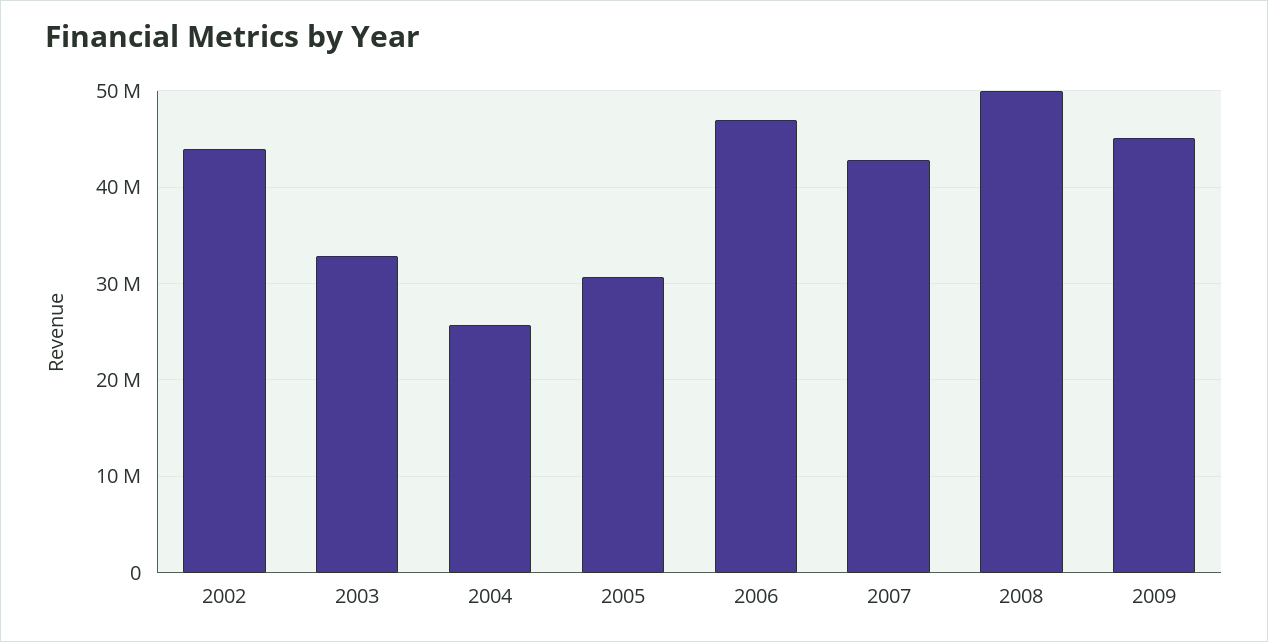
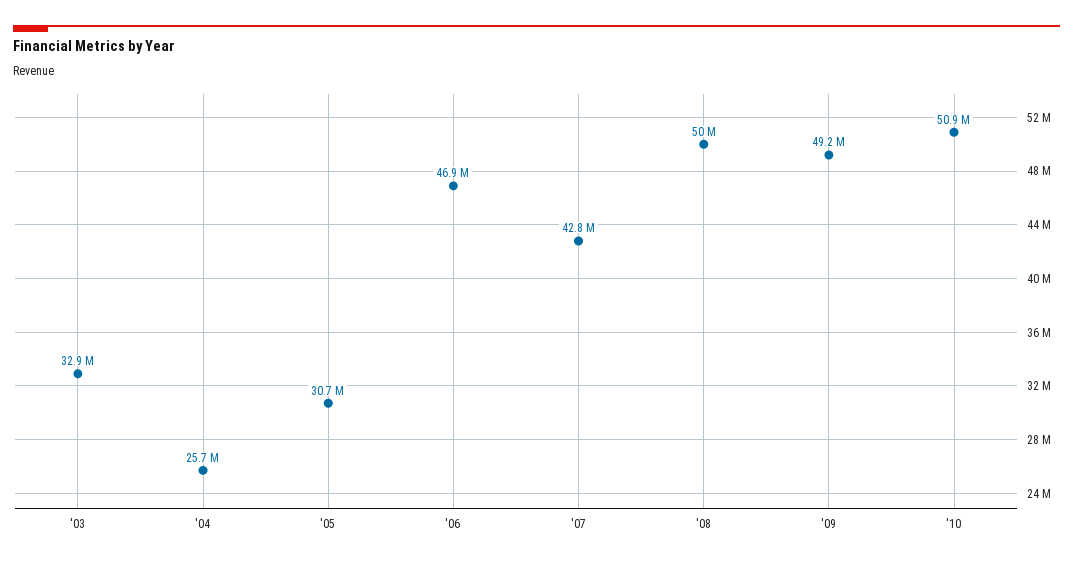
2002: 44000000 -> none
2009: 45000000 -> 49200000
'10: none -> 50900000

